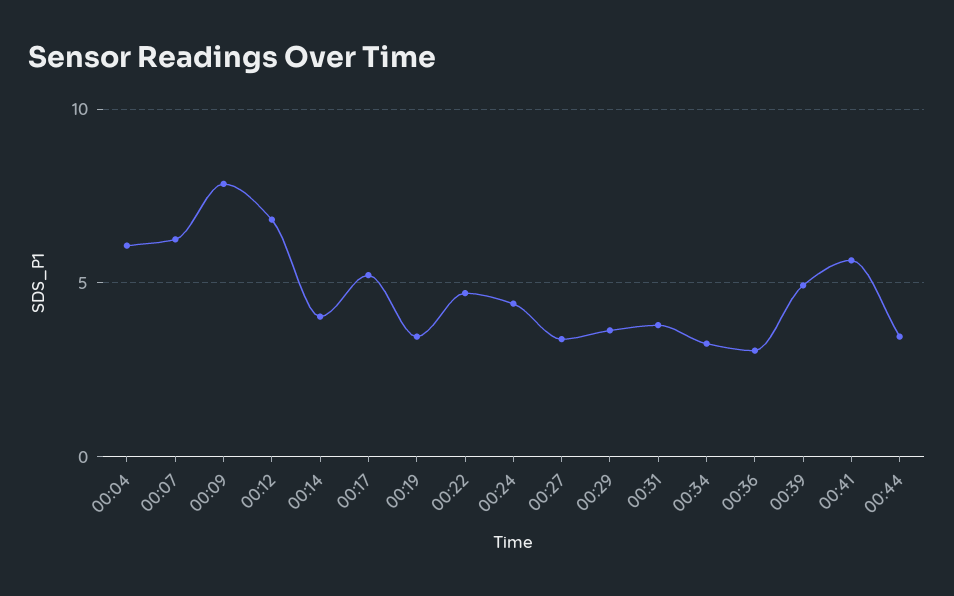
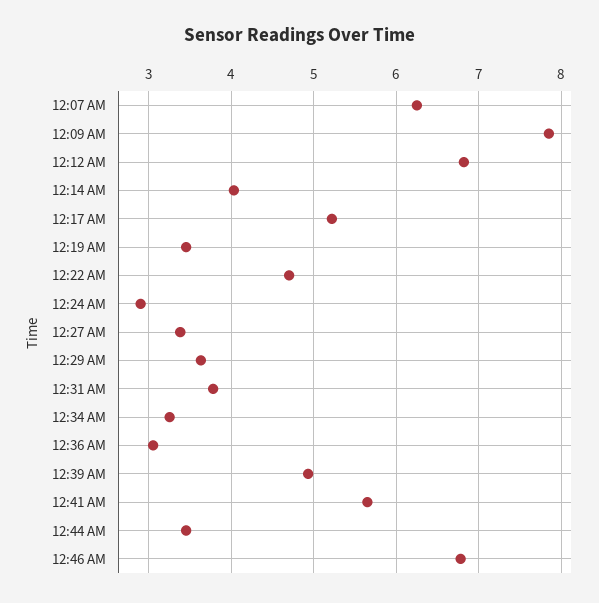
00:04: 6 -> none
00:24: 4.5 -> 2.9
12:46 AM: none -> 6.8

